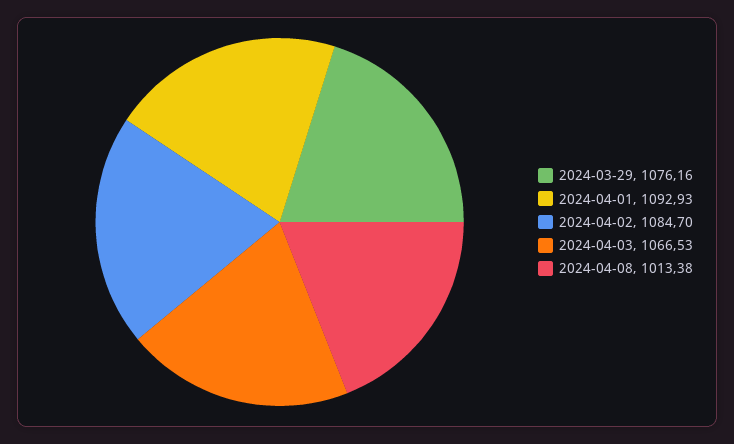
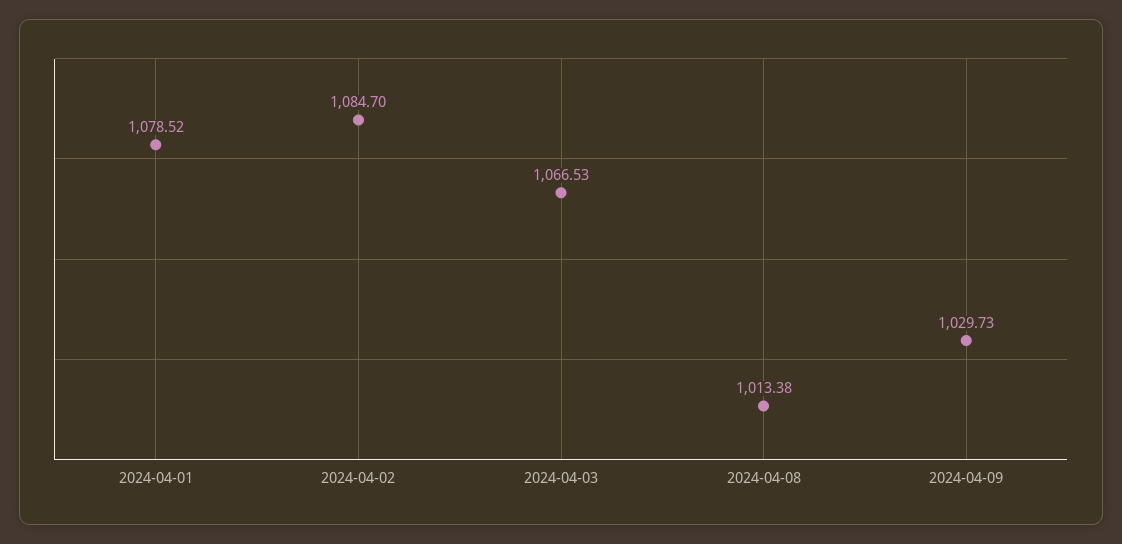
2024-03-29: 1076.16 -> none
2024-04-01: 1092.93 -> 1078.52
2024-04-09: none -> 1029.73

